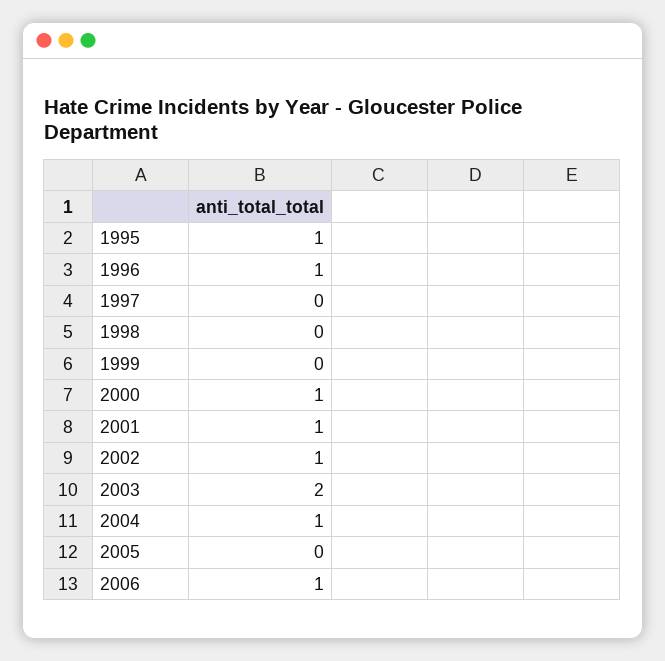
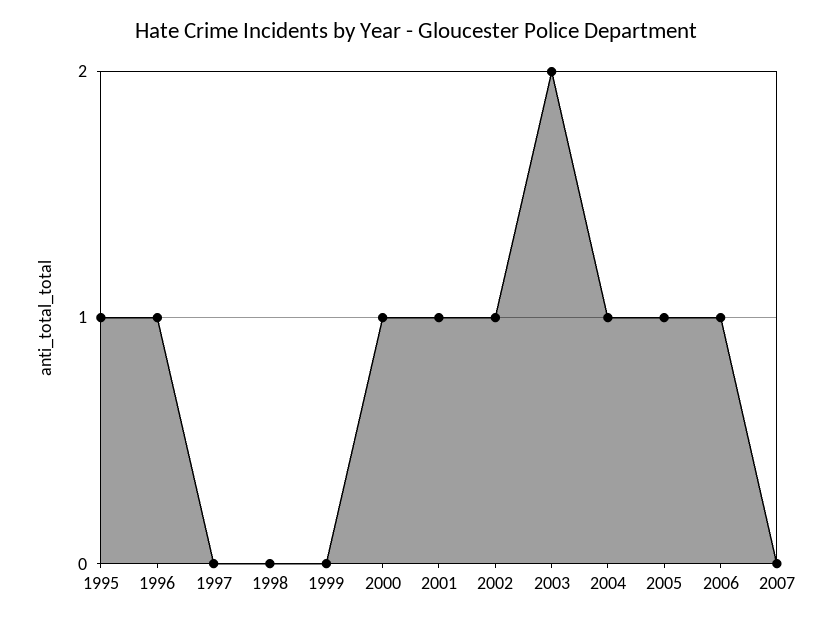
2005: 0 -> 1
2007: none -> 0

